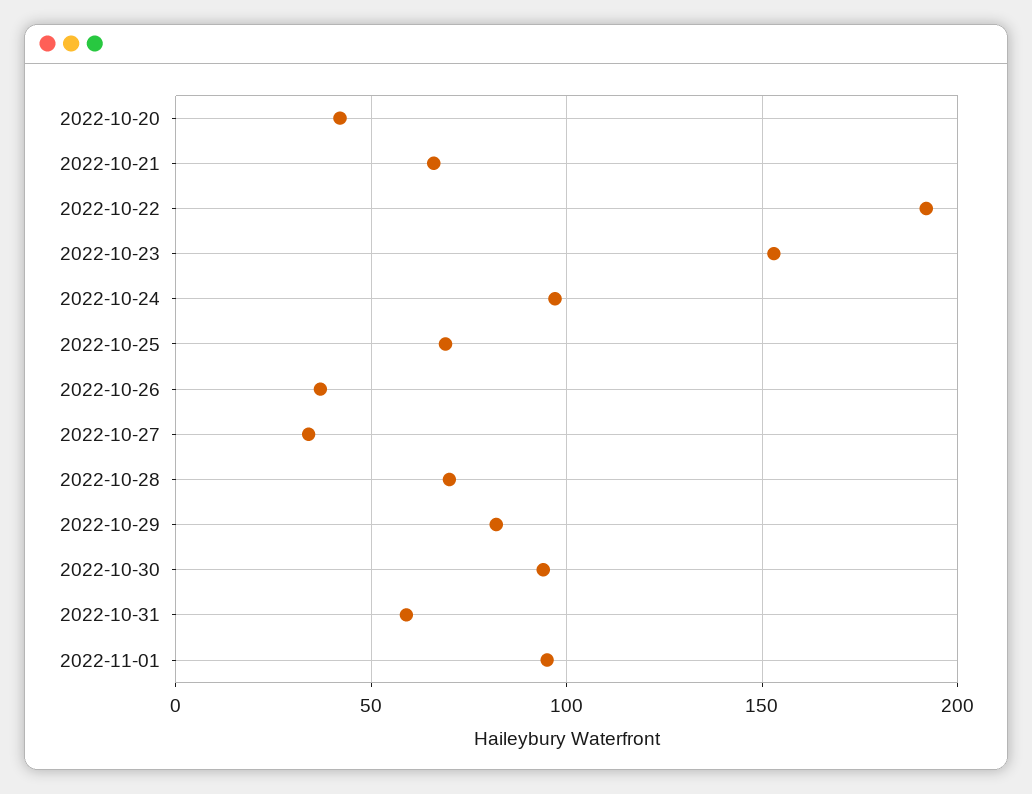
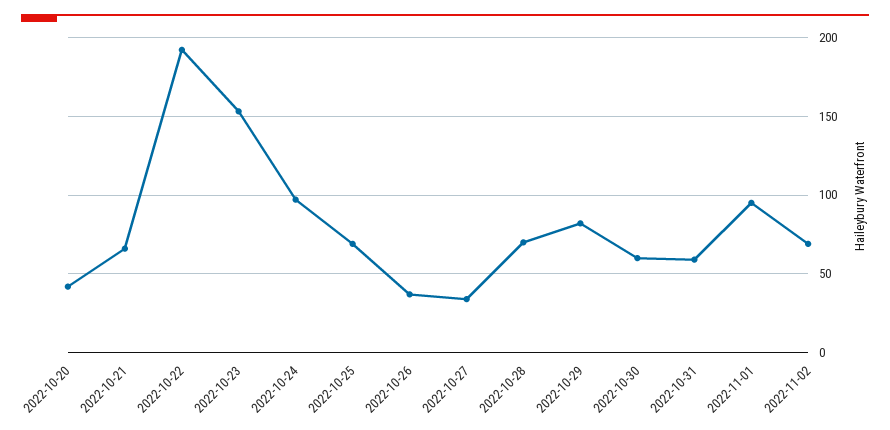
2022-10-30: 95 -> 60
2022-11-02: none -> 70

